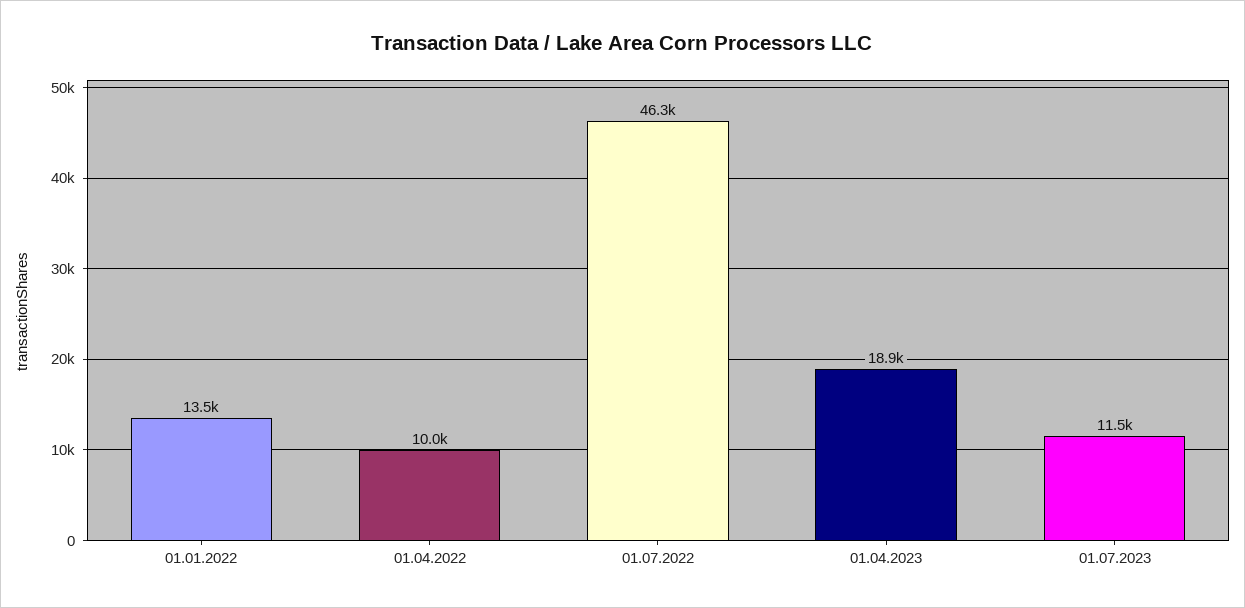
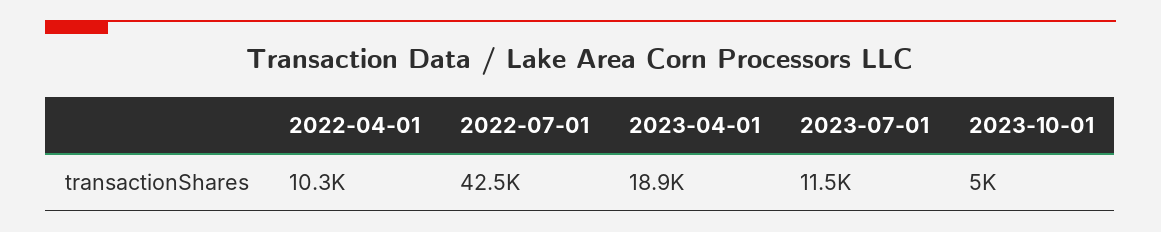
01.01.2022: 13500 -> none
01.04.2022: 10000 -> 10300
01.07.2022: 46300 -> 42500
2023-10-01: none -> 5000

